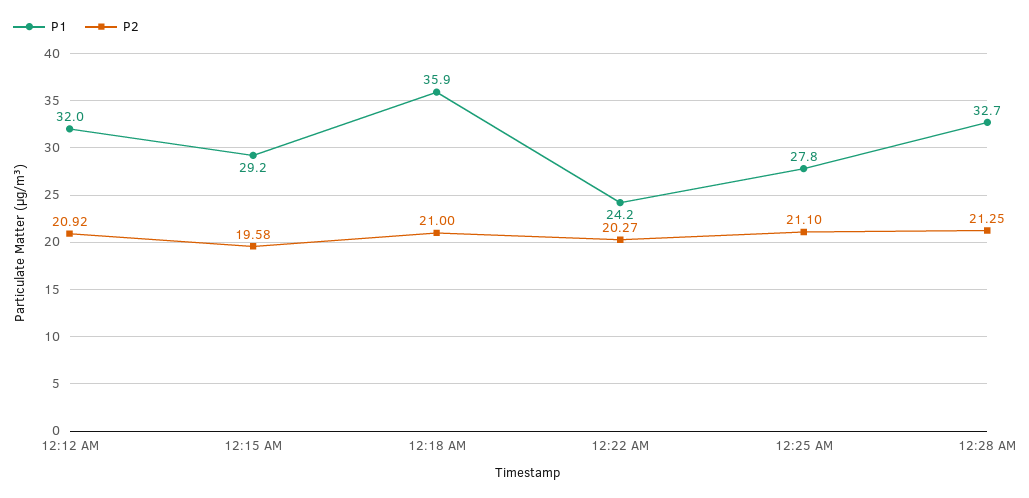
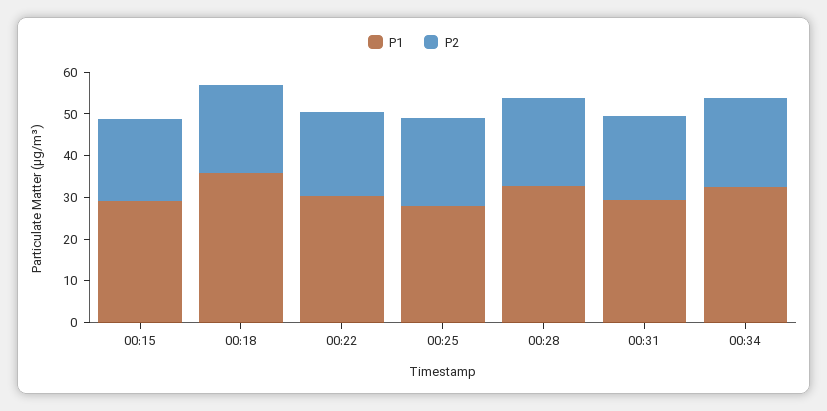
P1, 12:12 AM: 32 -> none
P2, 12:12 AM: 20.92 -> none
P1, 12:22 AM: 24.2 -> 30
P1, 00:31: none -> 30
P2, 00:31: none -> 20
P1, 00:34: none -> 32
P2, 00:34: none -> 22

